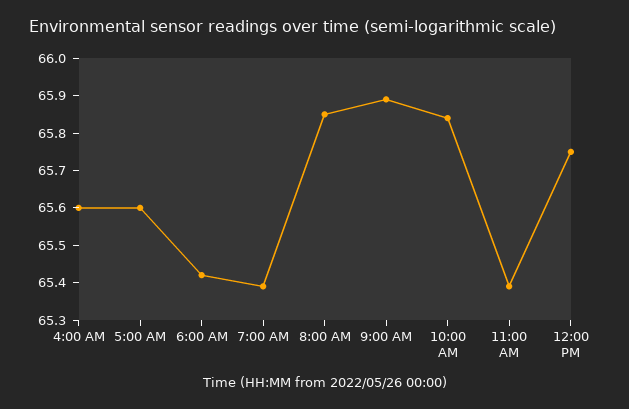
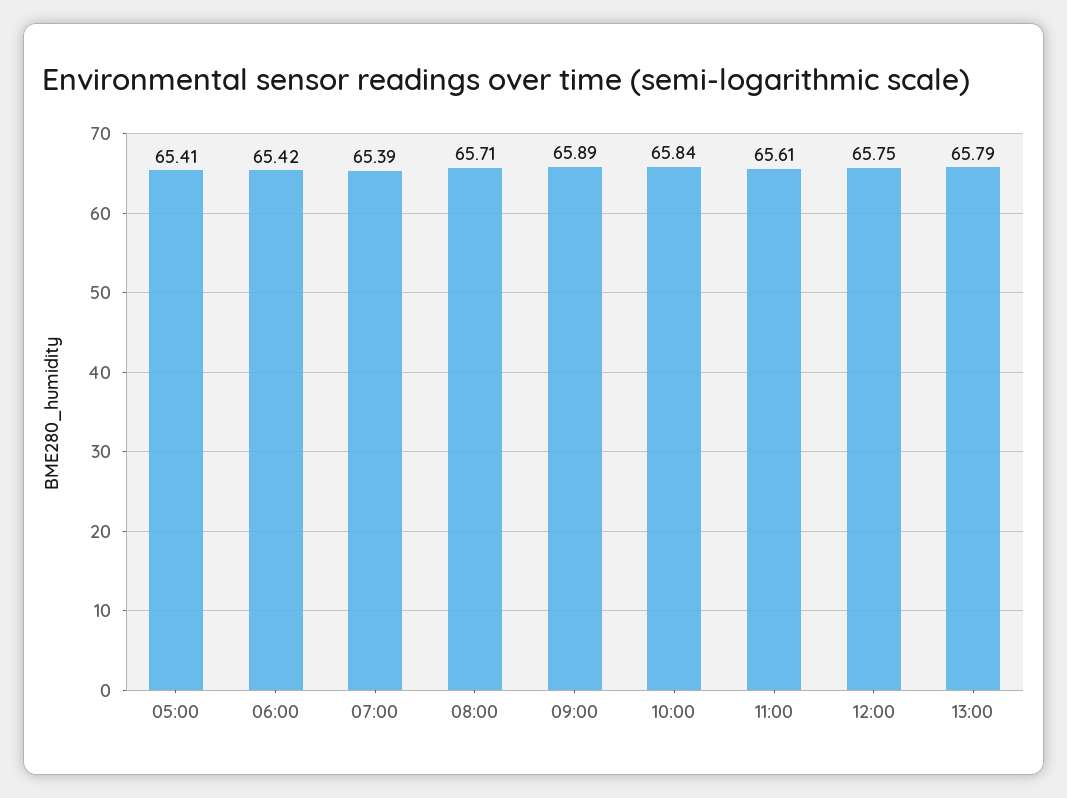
4:00 AM: 65.6 -> none
5:00 AM: 65.6 -> 65.41
8:00 AM: 65.85 -> 65.71
11:00 AM: 65.4 -> 65.61
13:00: none -> 65.79

